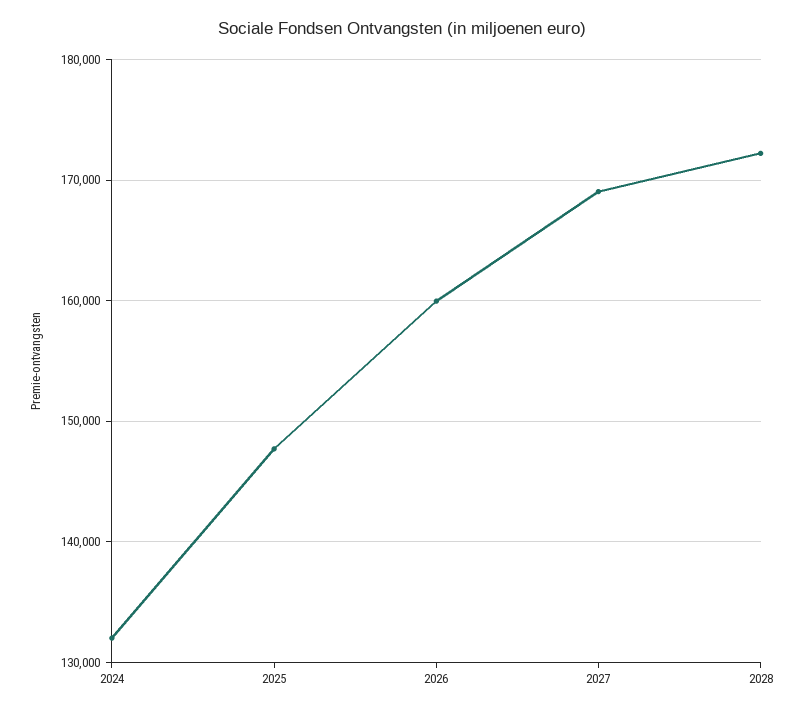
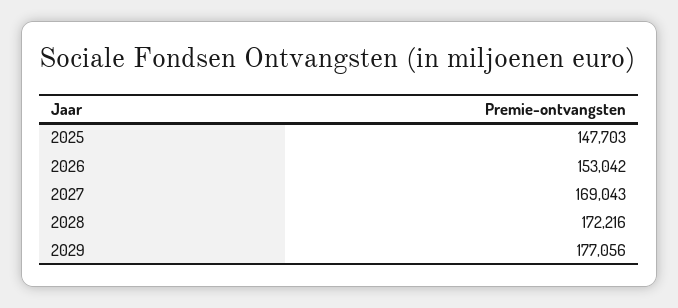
2024: 132000 -> none
2026: 160000 -> 153042
2029: none -> 177056

